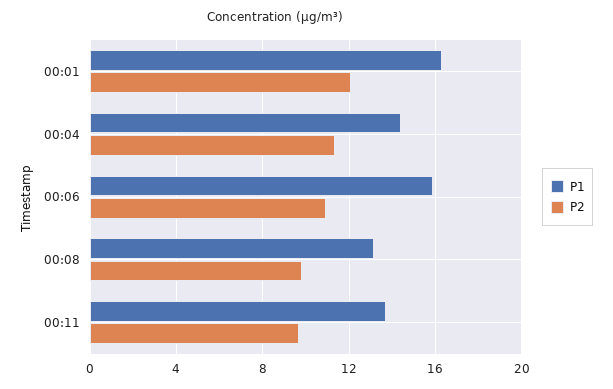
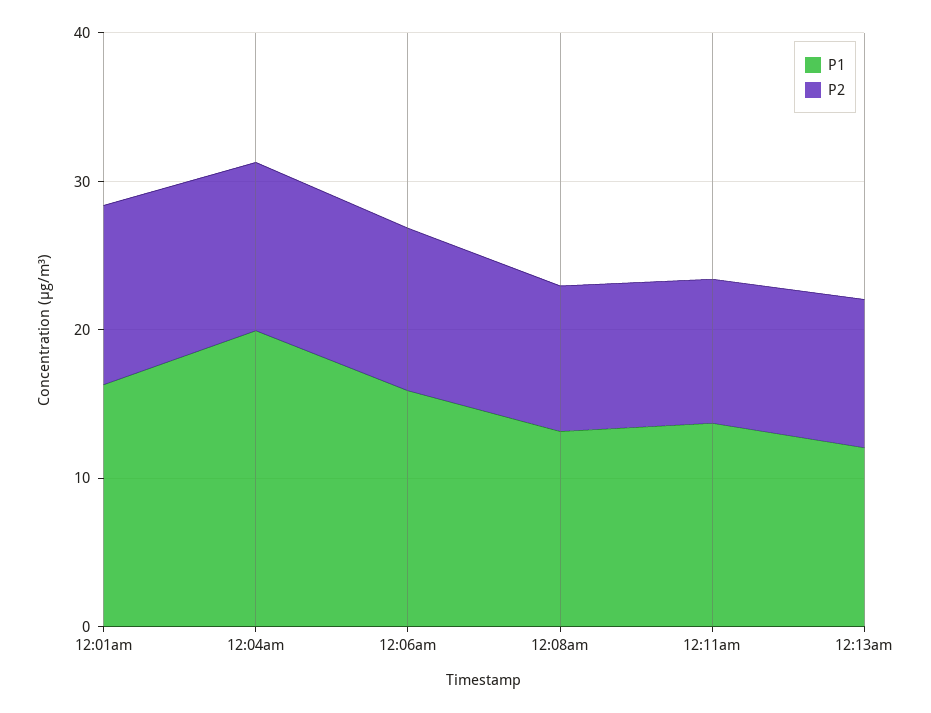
P1, 00:04: 14.5 -> 20
P1, 12:13am: none -> 12
P2, 12:13am: none -> 10

